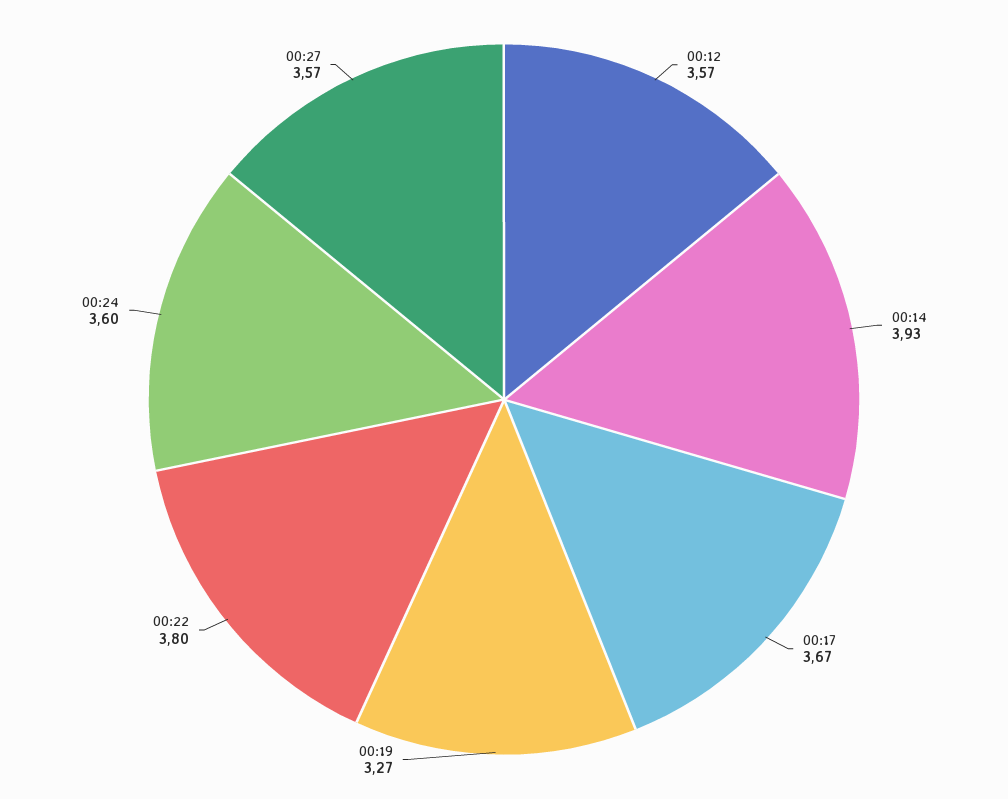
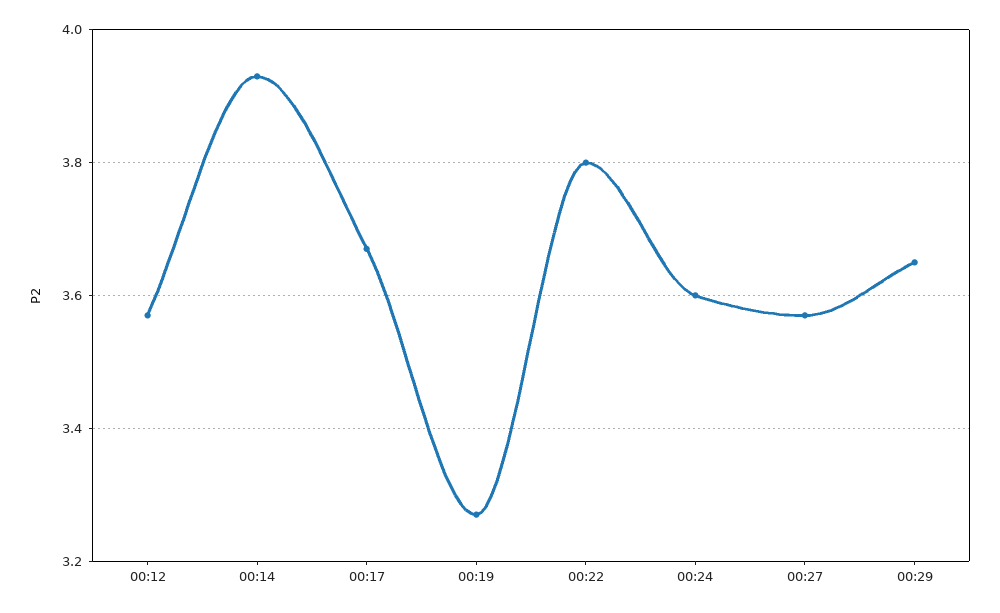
00:29: none -> 3.65

